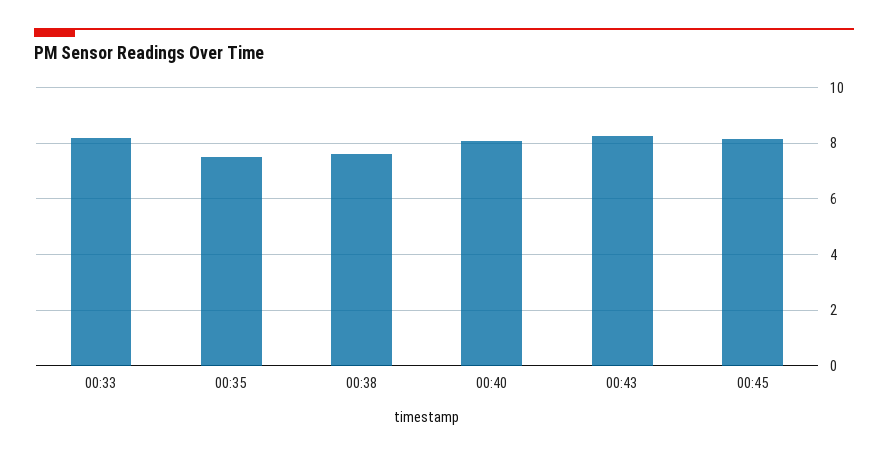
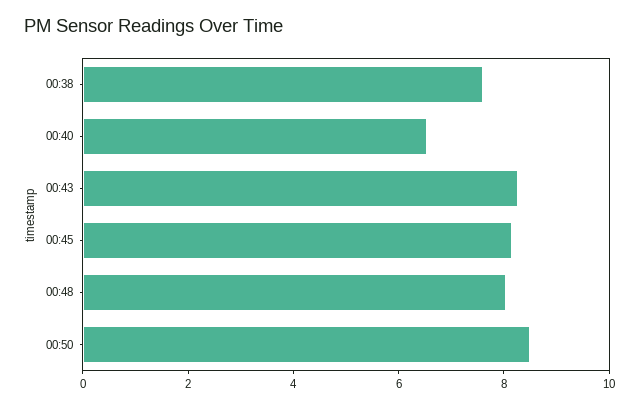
00:33: 8.25 -> none
00:35: 7.5 -> none
00:40: 8 -> 6.5
00:48: none -> 8
00:50: none -> 8.5

